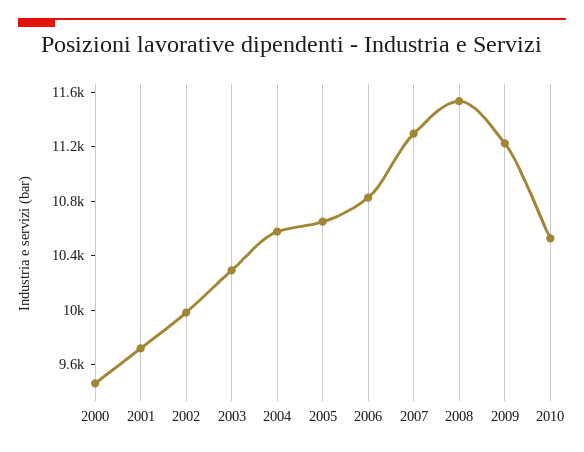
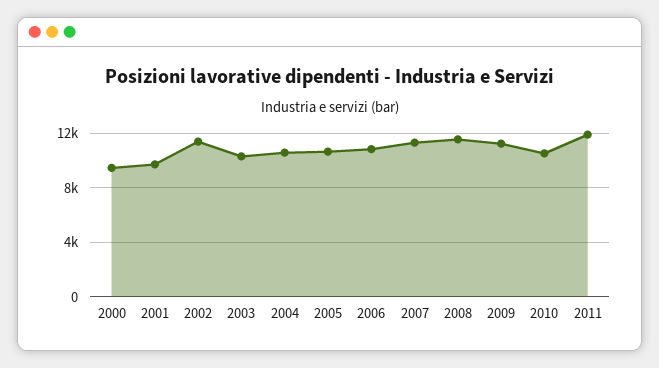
2002: 10000 -> 11500
2011: none -> 12000

